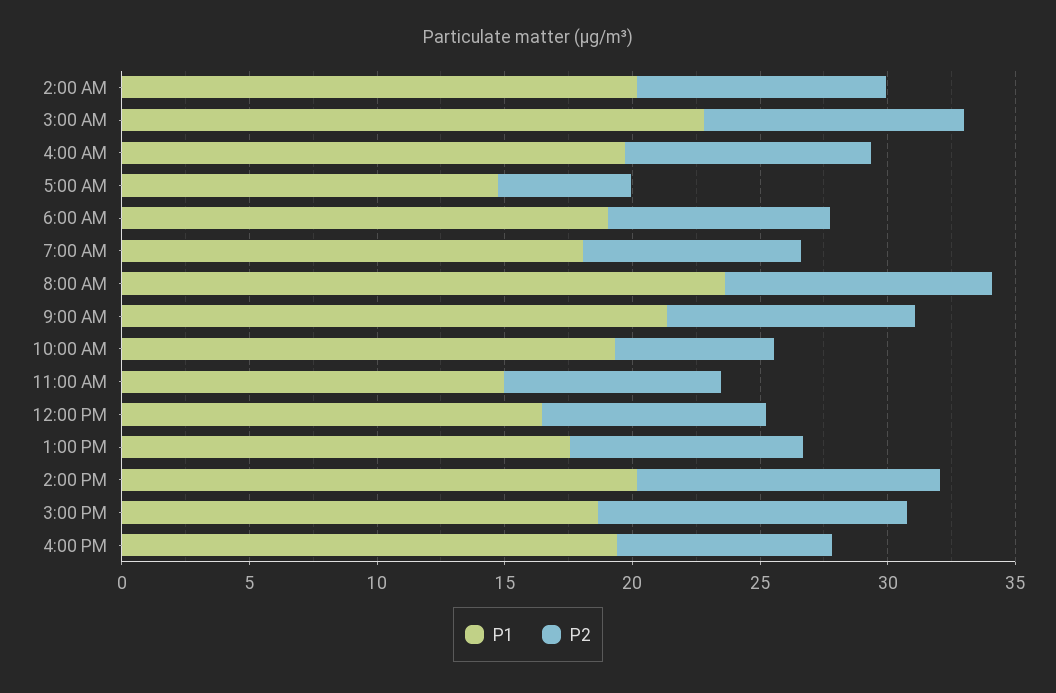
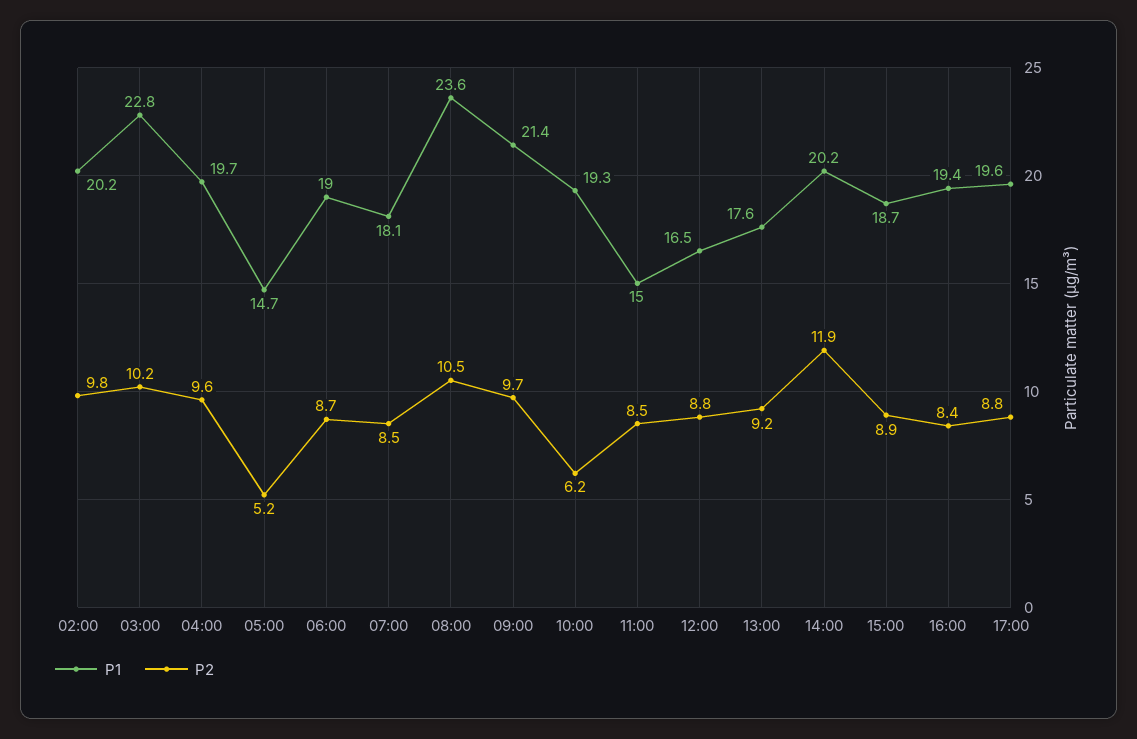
P2, 3:00 PM: 12 -> 8.9
P1, 17:00: none -> 19.6
P2, 17:00: none -> 8.8

